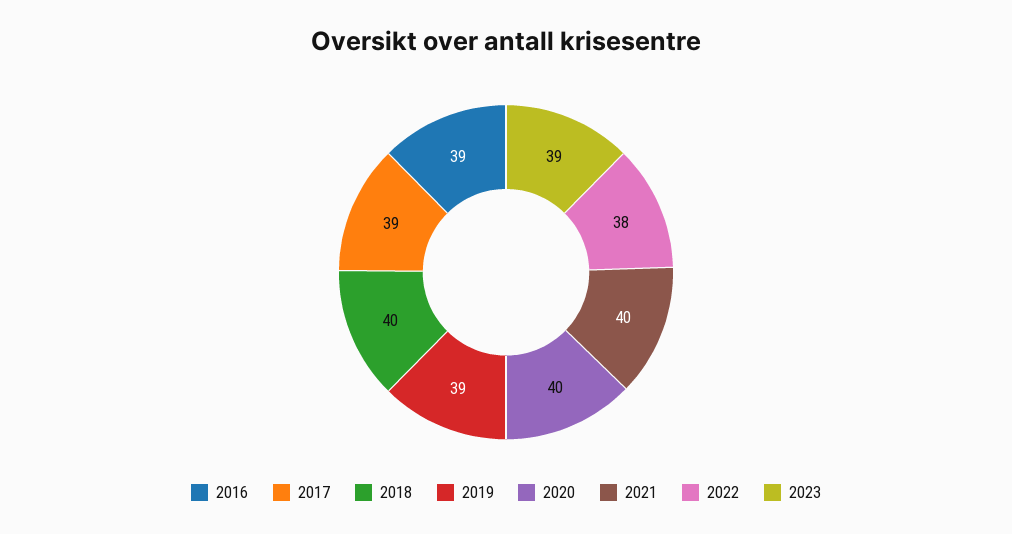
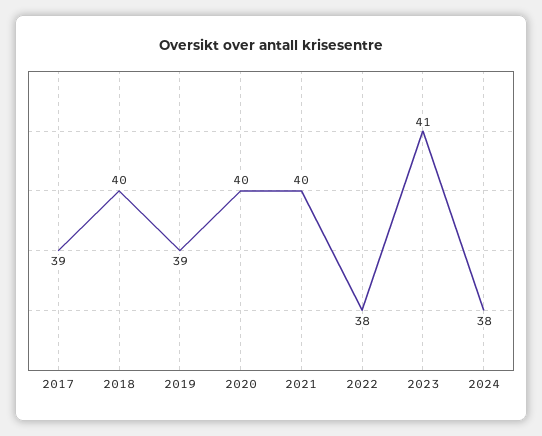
2016: 39 -> none
2023: 39 -> 41
2024: none -> 38

